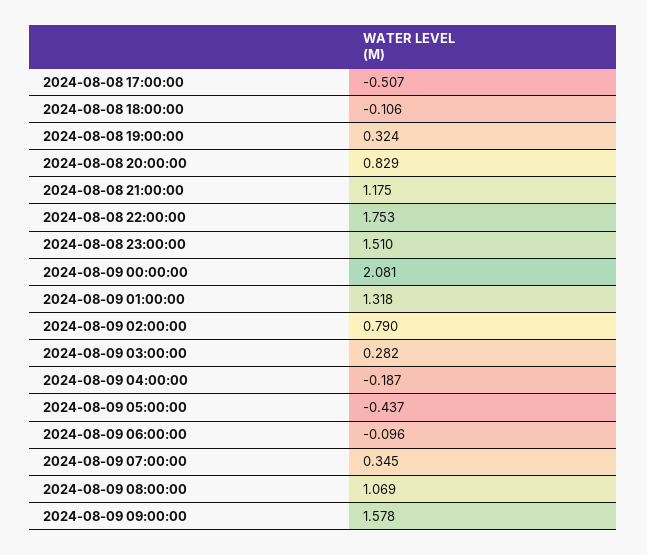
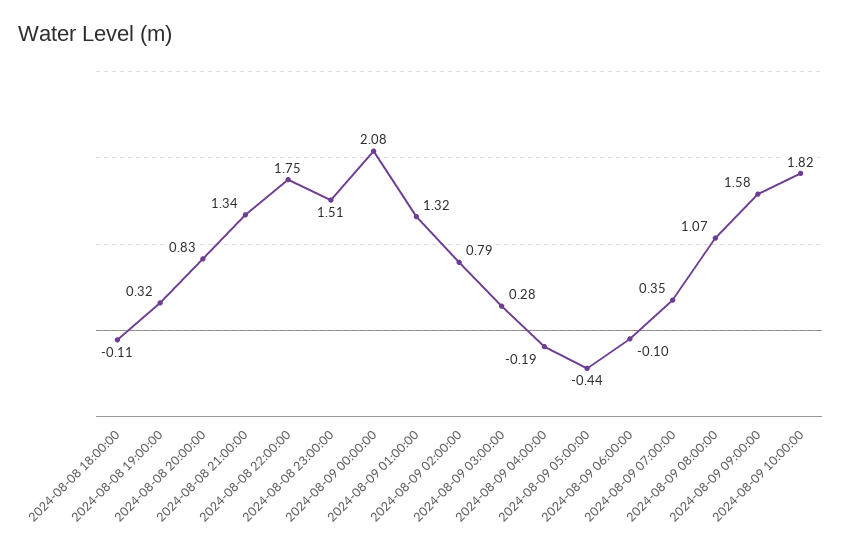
2024-08-08 17:00:00: -0.507 -> none
2024-08-08 21:00:00: 1.175 -> 1.34
2024-08-09 10:00:00: none -> 1.82

